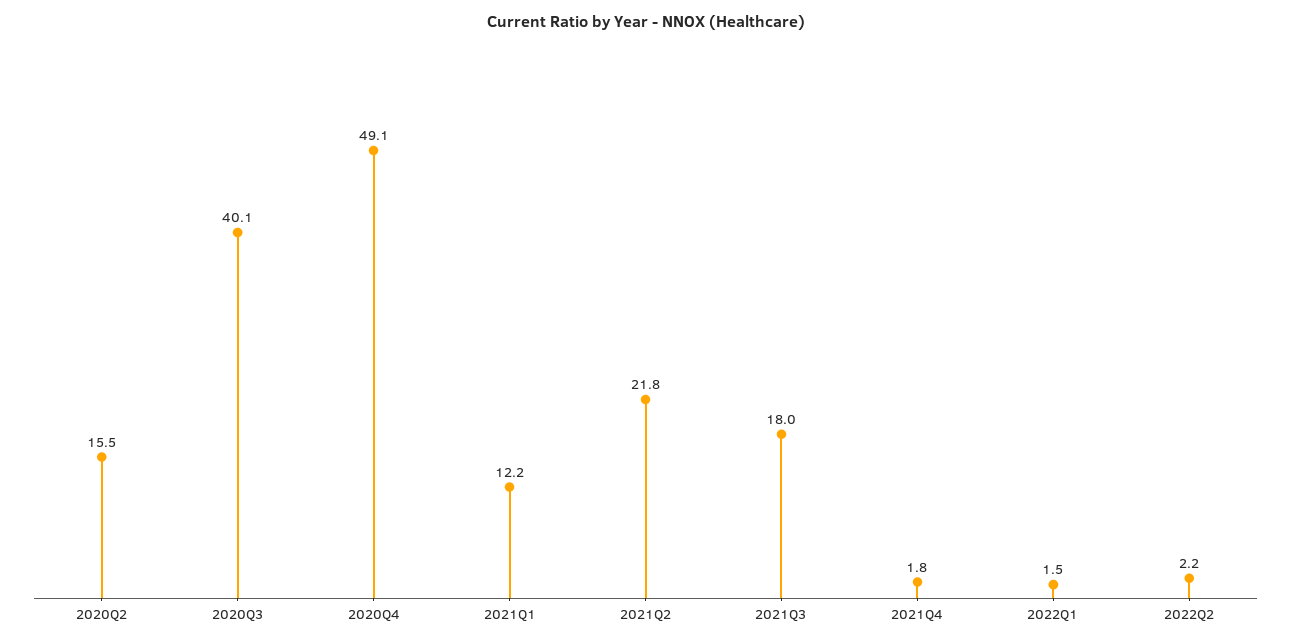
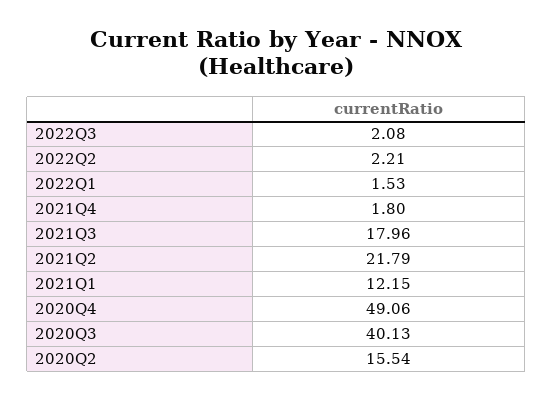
2022Q3: none -> 2.08

